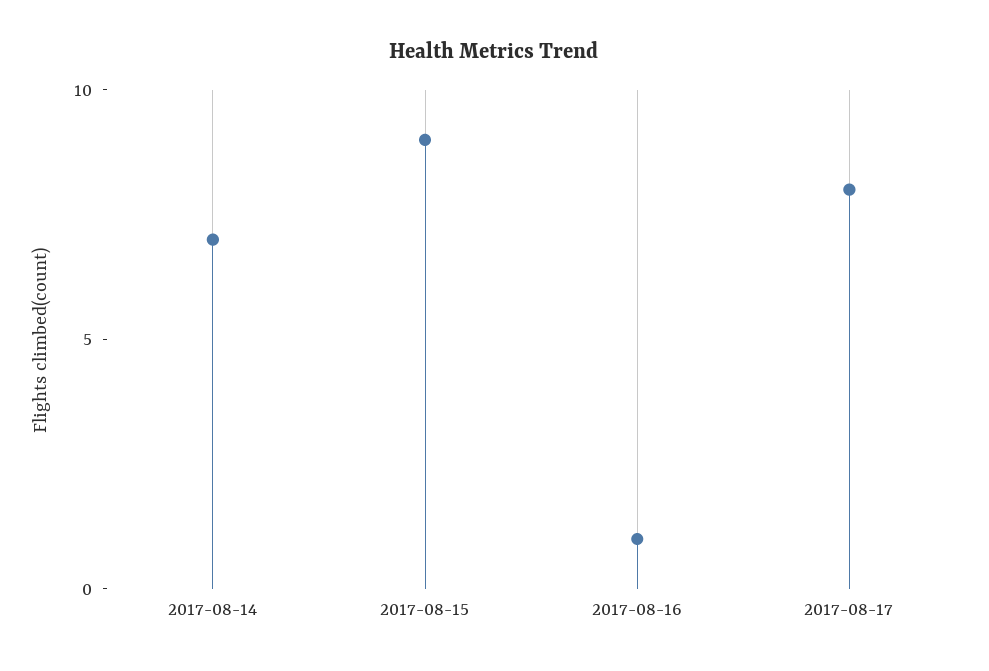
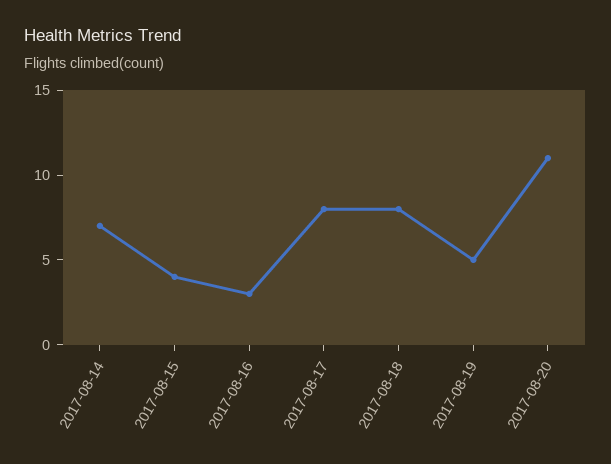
2017-08-15: 9 -> 4
2017-08-16: 1 -> 3
2017-08-18: none -> 8
2017-08-19: none -> 5
2017-08-20: none -> 11

